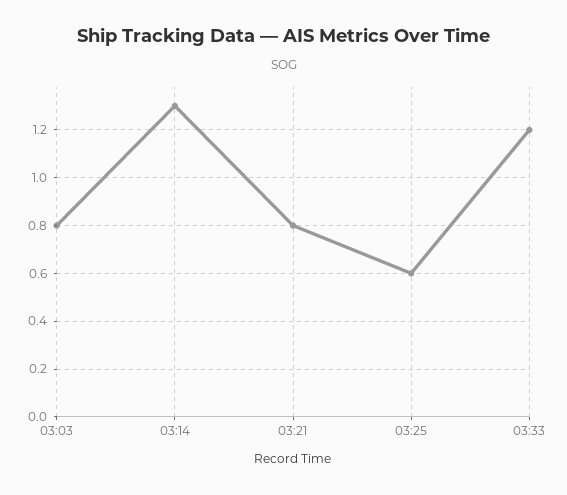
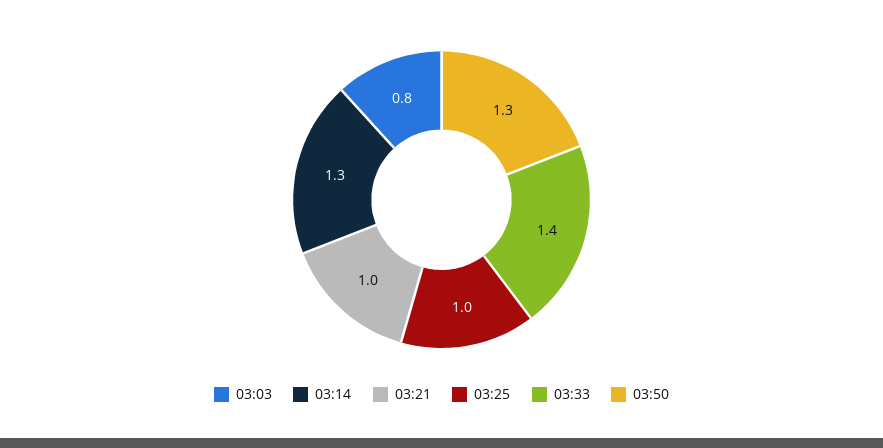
03:21: 0.8 -> 1
03:25: 0.6 -> 1
03:33: 1.2 -> 1.4
03:50: none -> 1.3

